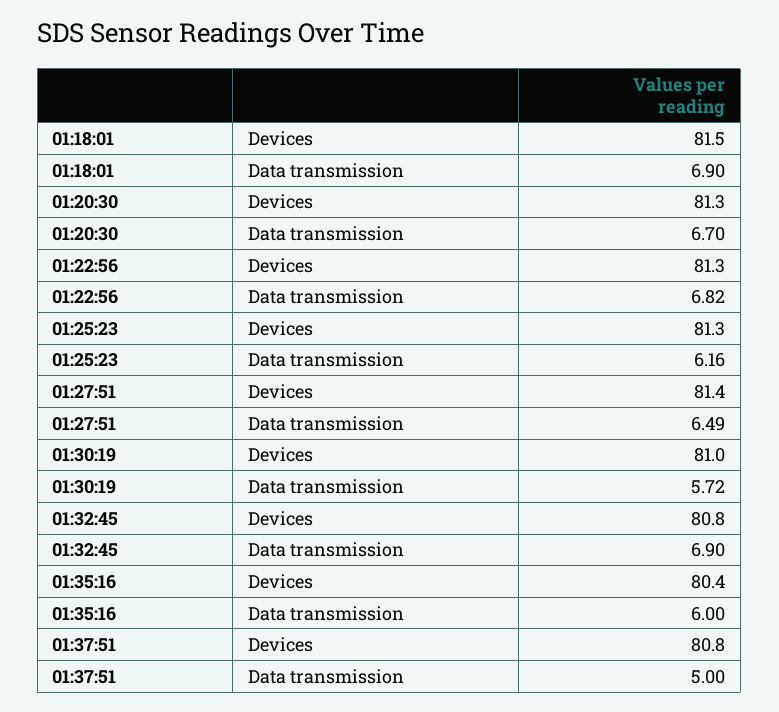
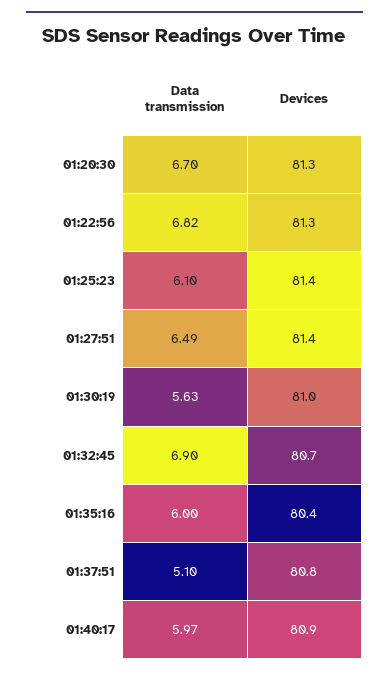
01:18:01, Devices: 81.5 -> none
01:18:01, Data transmission: 6.9 -> none
01:25:23, Devices: 81.3 -> 81.4
01:25:23, Data transmission: 6.16 -> 6.1
01:30:19, Data transmission: 5.72 -> 5.63
01:32:45, Devices: 80.8 -> 80.7
01:37:51, Data transmission: 5 -> 5.1
01:40:17, Data transmission: none -> 5.97
01:40:17, Devices: none -> 80.9

